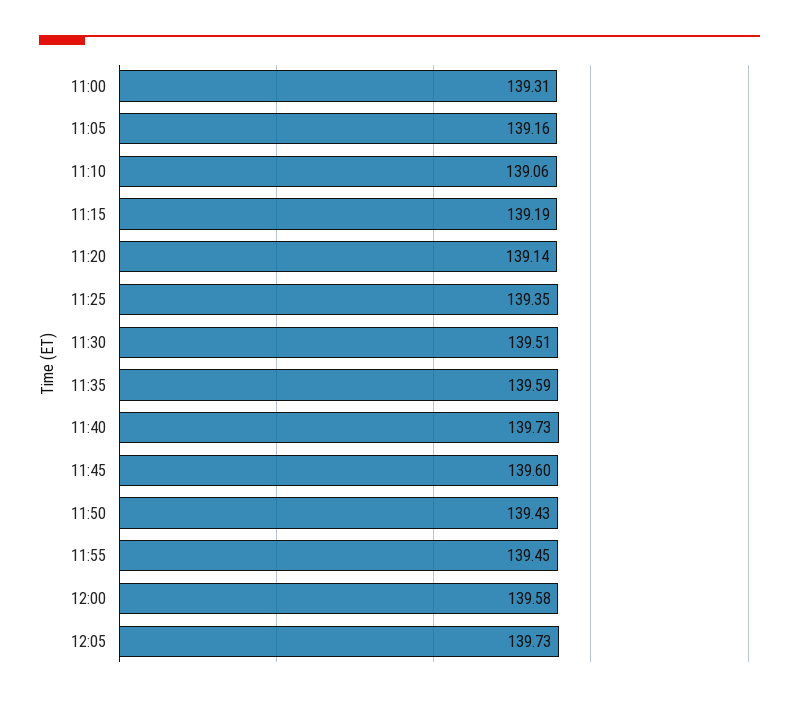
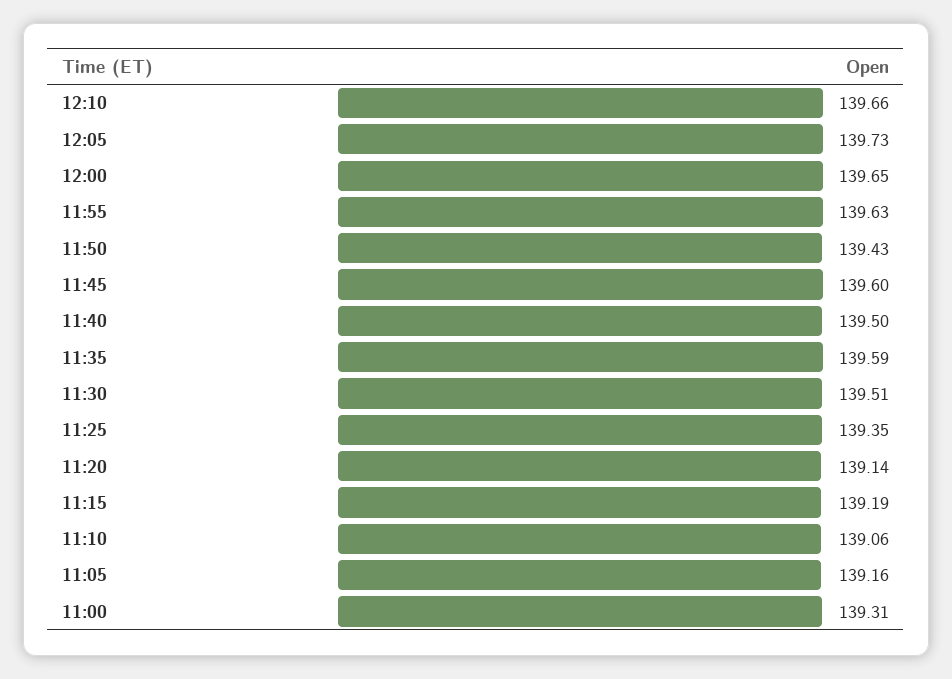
11:40: 139.73 -> 139.5
11:55: 139.45 -> 139.63
12:00: 139.58 -> 139.65
12:10: none -> 139.66

